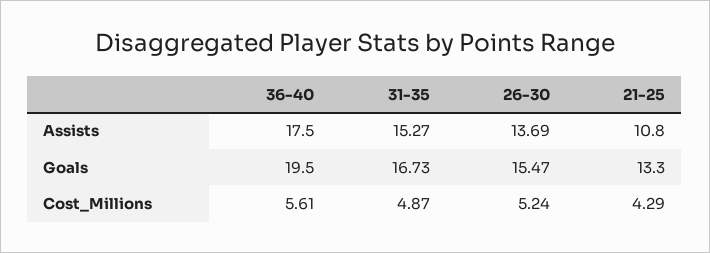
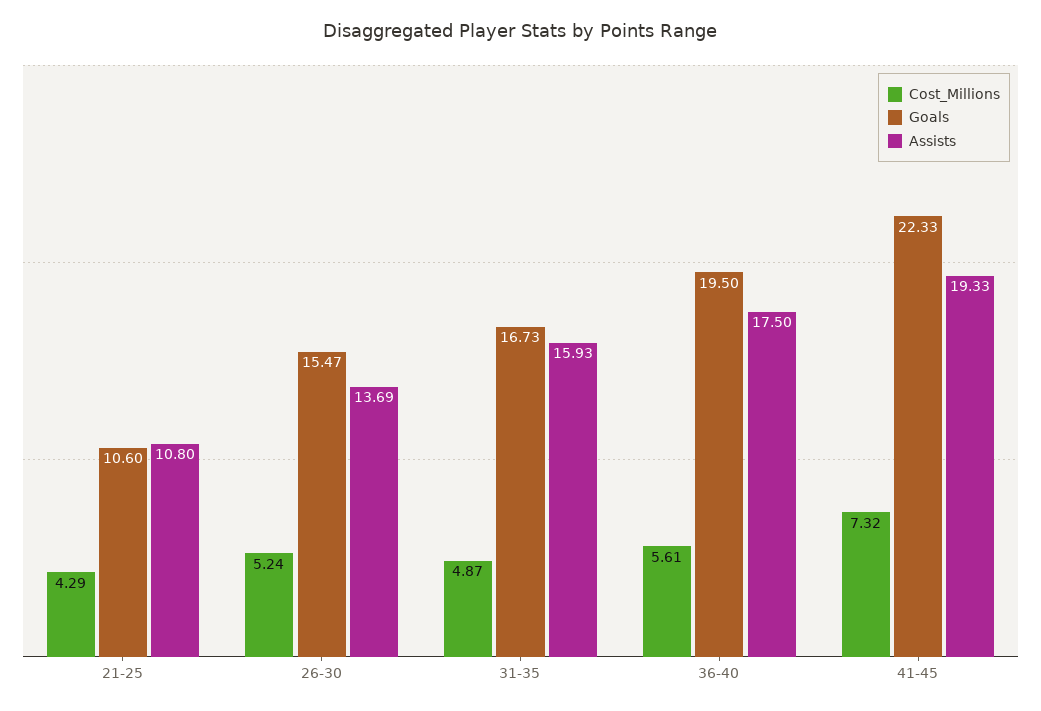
Assists, 31-35: 15.27 -> 15.93
Goals, 21-25: 13.3 -> 10.6
Cost_Millions, 41-45: none -> 7.32
Goals, 41-45: none -> 22.33
Assists, 41-45: none -> 19.33

